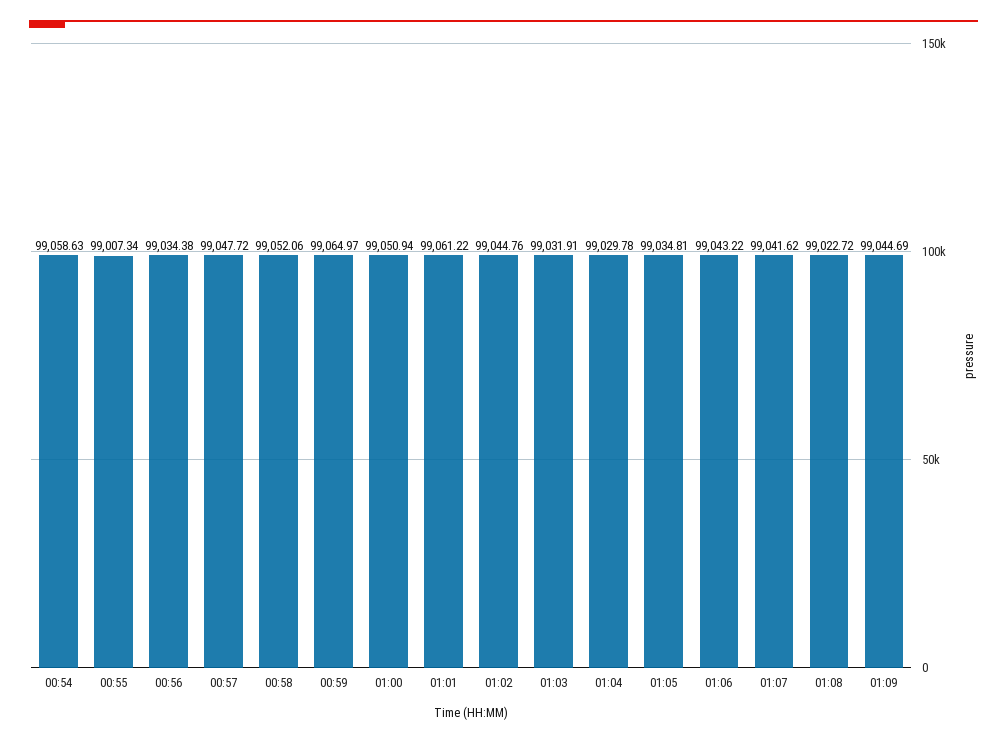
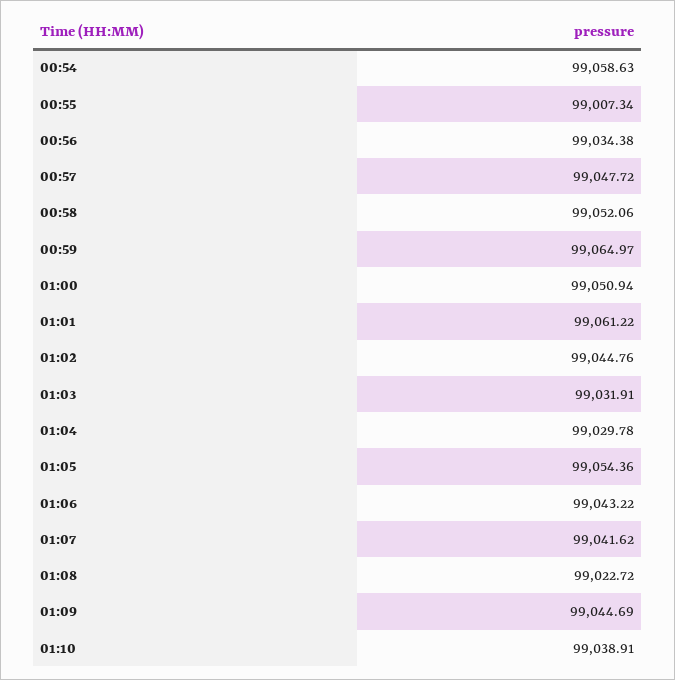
01:05: 99034.81 -> 99054.36
01:10: none -> 99038.91

